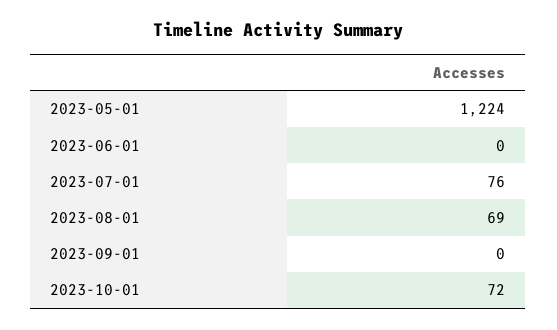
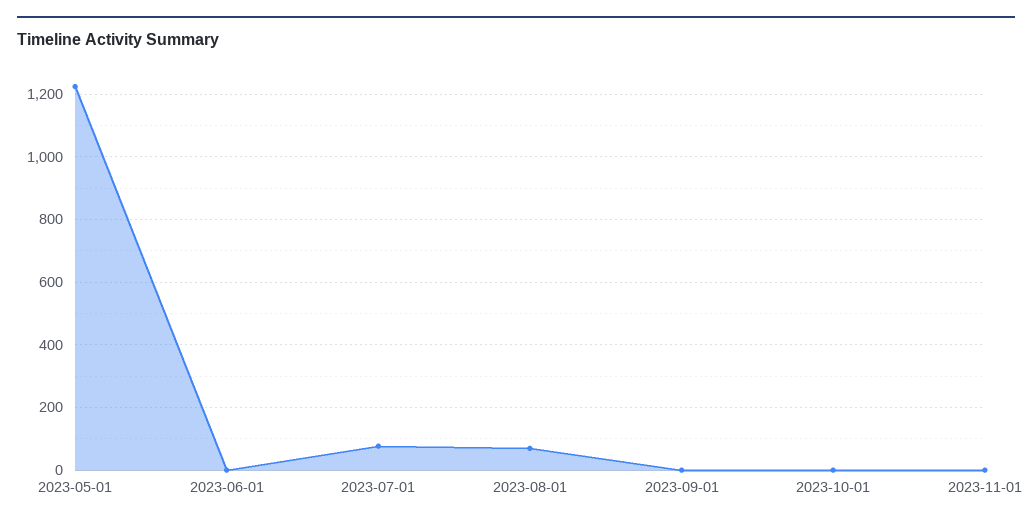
2023-10-01: 72 -> 0
2023-11-01: none -> 0

